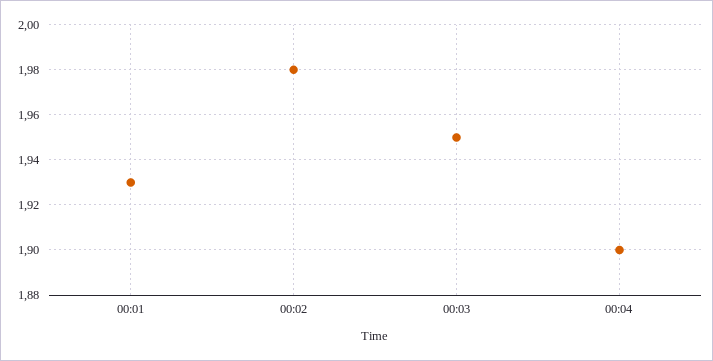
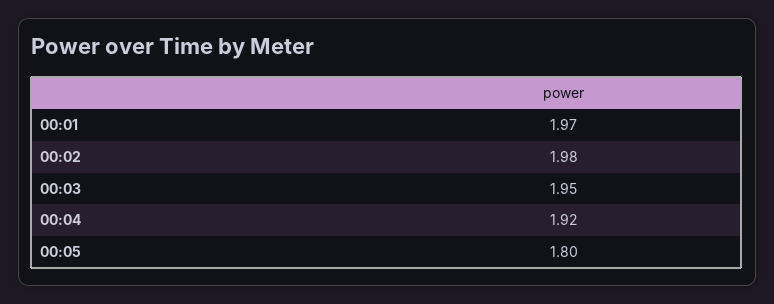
00:01: 1.93 -> 1.97
00:04: 1.9 -> 1.92
00:05: none -> 1.8

